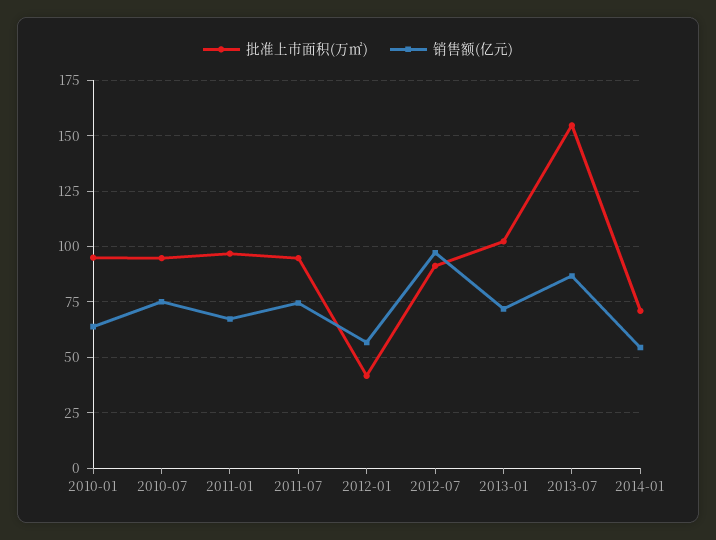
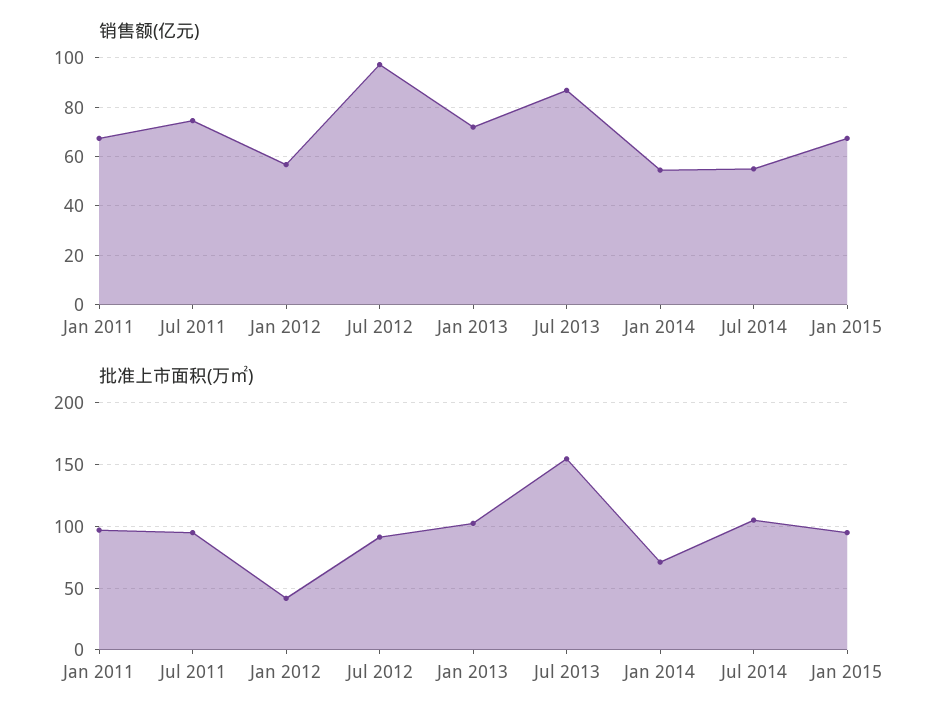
批准上市面积(万㎡), 2010-01: 95 -> none
销售额(亿元), 2010-01: 65 -> none
批准上市面积(万㎡), 2010-07: 95 -> none
销售额(亿元), 2010-07: 75 -> none
销售额(亿元), Jul 2014: none -> 55
销售额(亿元), Jan 2015: none -> 67.5
批准上市面积(万㎡), Jul 2014: none -> 105
批准上市面积(万㎡), Jan 2015: none -> 95

